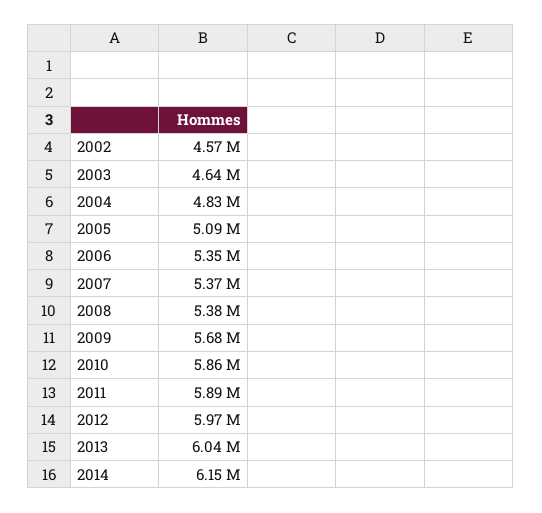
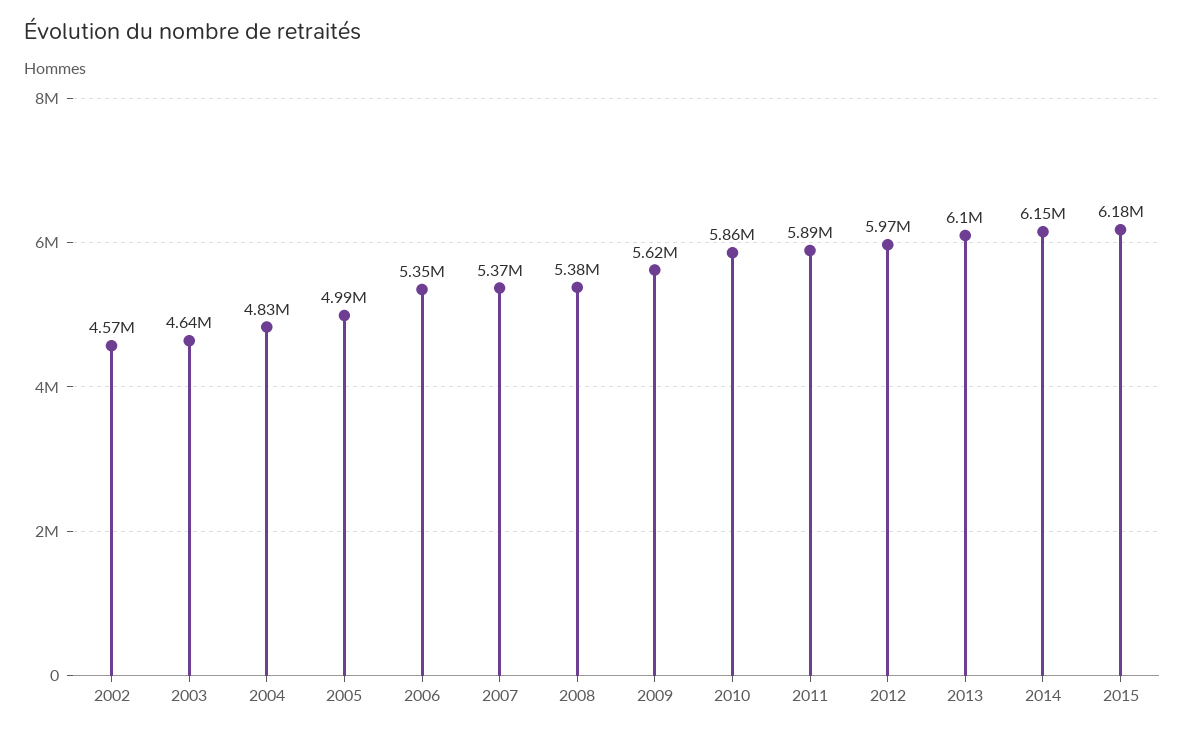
2005: 5090000 -> 4990000
2009: 5680000 -> 5620000
2013: 6040000 -> 6100000
2015: none -> 6180000

